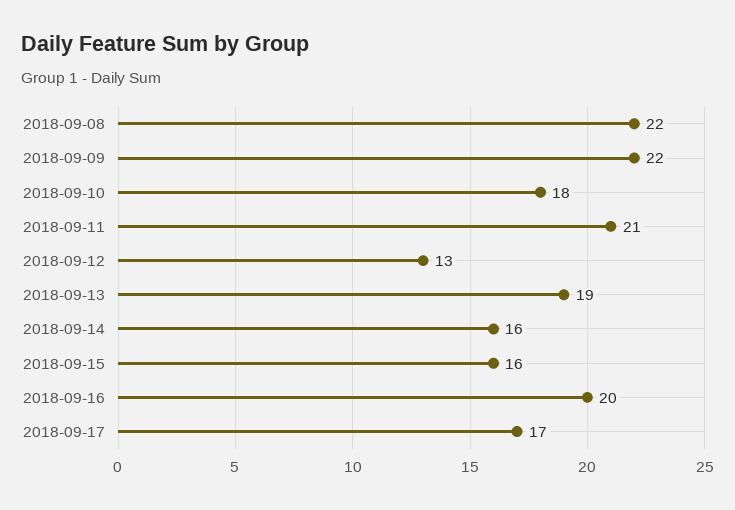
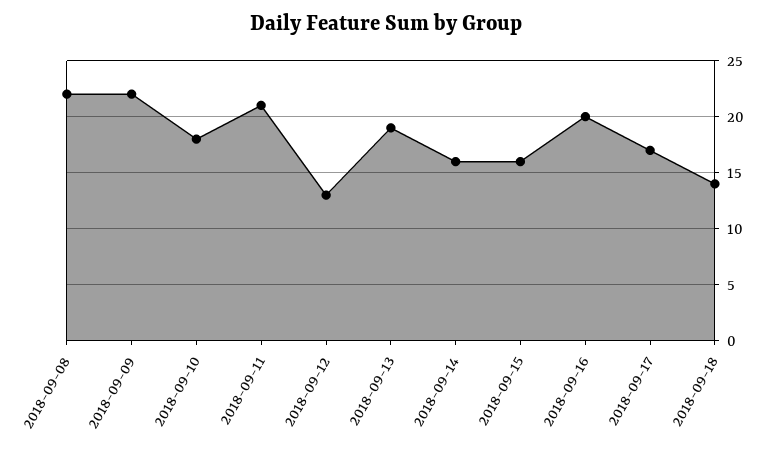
2018-09-18: none -> 14

